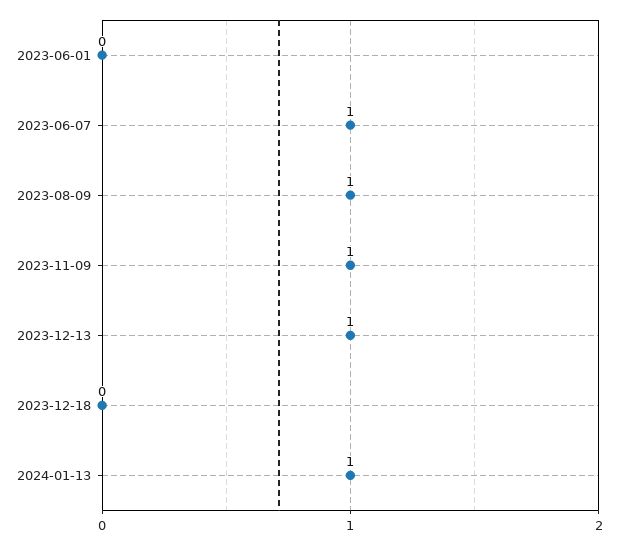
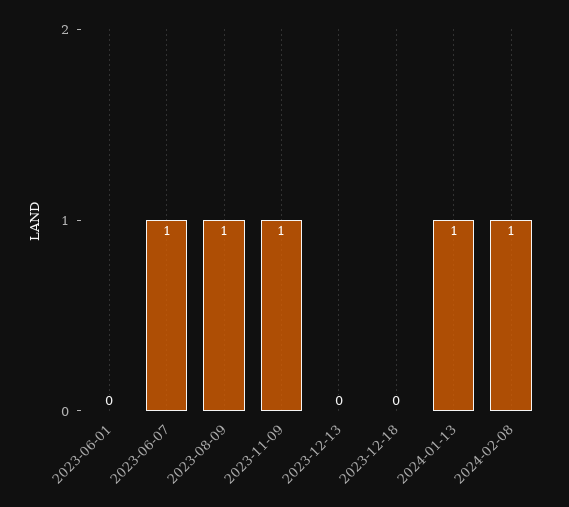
2023-12-13: 1 -> 0
2024-02-08: none -> 1

